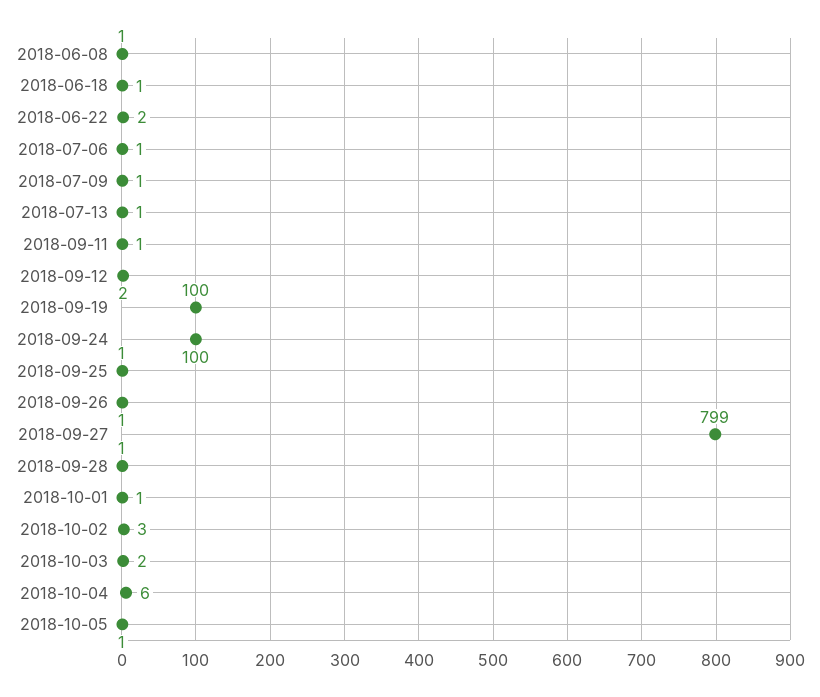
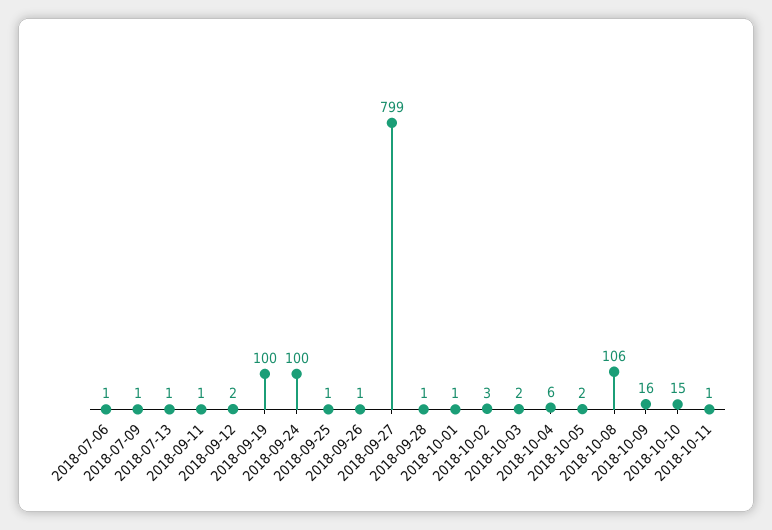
2018-06-08: 1 -> none
2018-06-18: 1 -> none
2018-06-22: 2 -> none
2018-10-05: 1 -> 2
2018-10-08: none -> 106
2018-10-09: none -> 16
2018-10-10: none -> 15
2018-10-11: none -> 1

